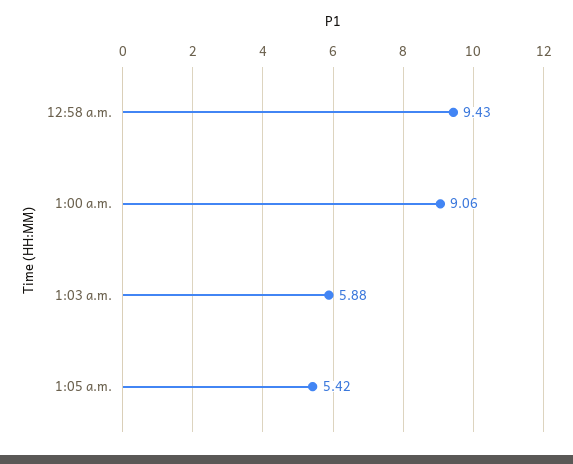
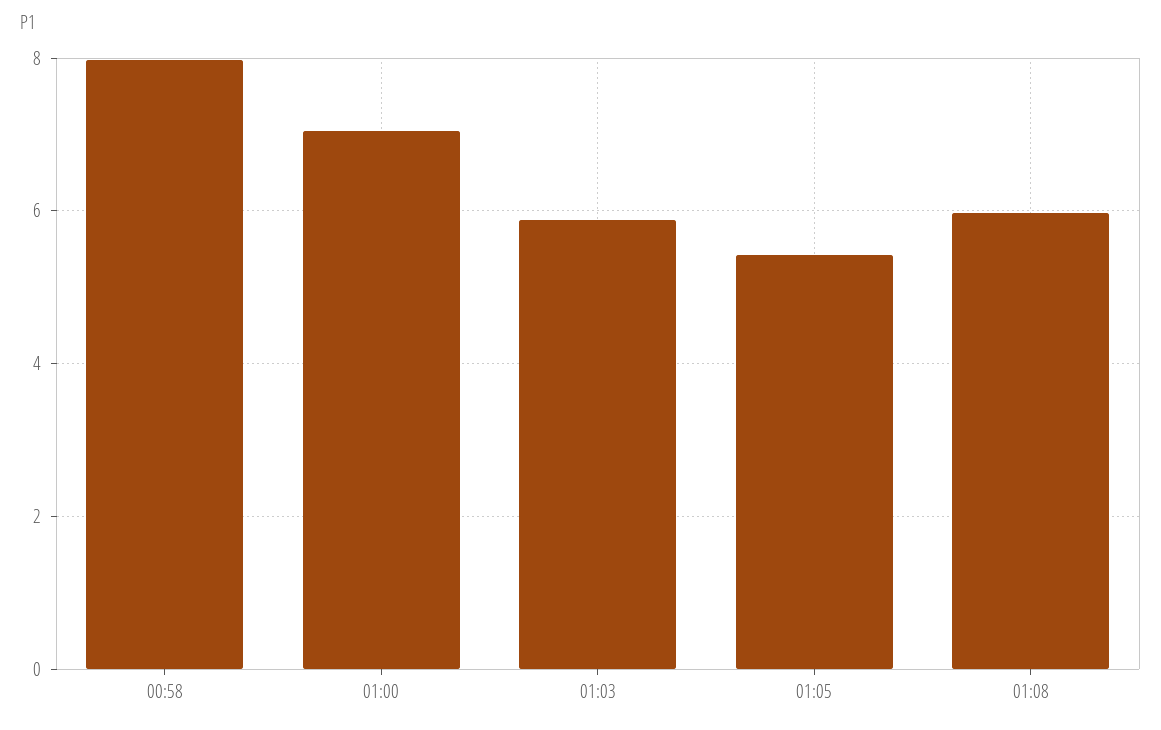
12:58 a.m.: 9.43 -> 8
1:00 a.m.: 9.06 -> 7
01:08: none -> 6

